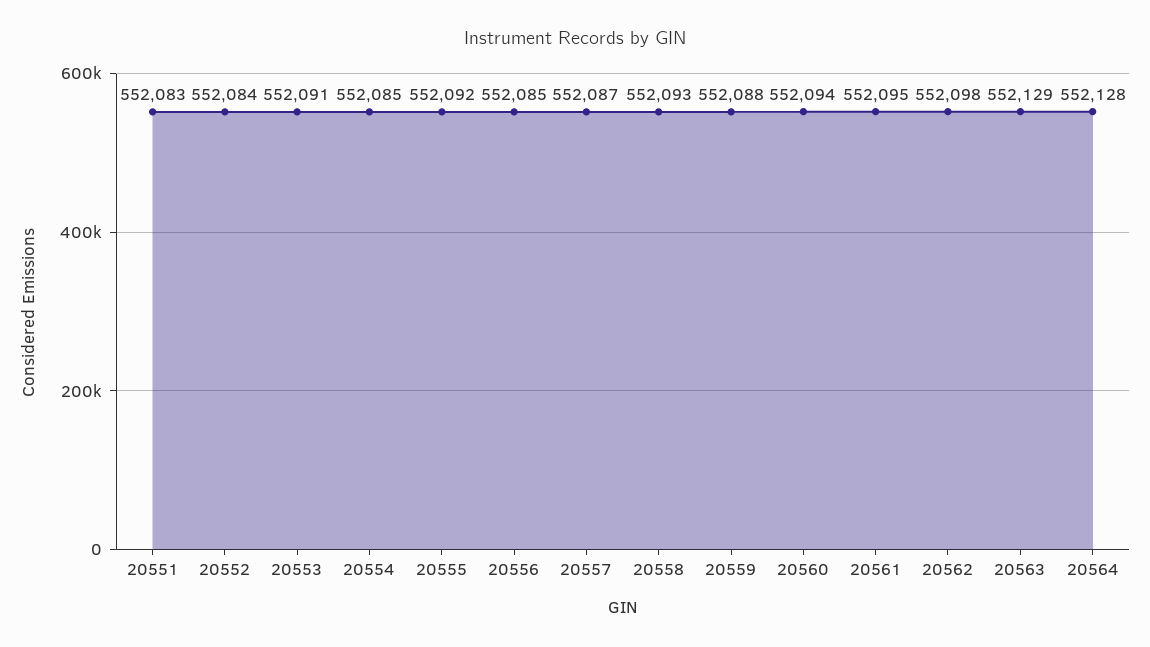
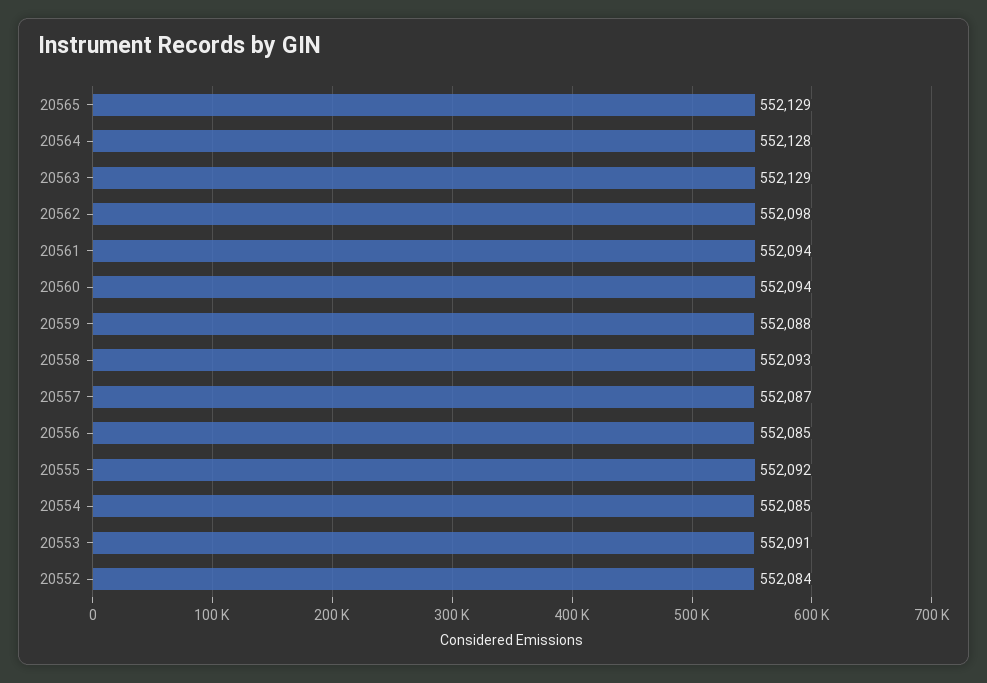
20551: 552083 -> none
20561: 552095 -> 552094
20565: none -> 552129

